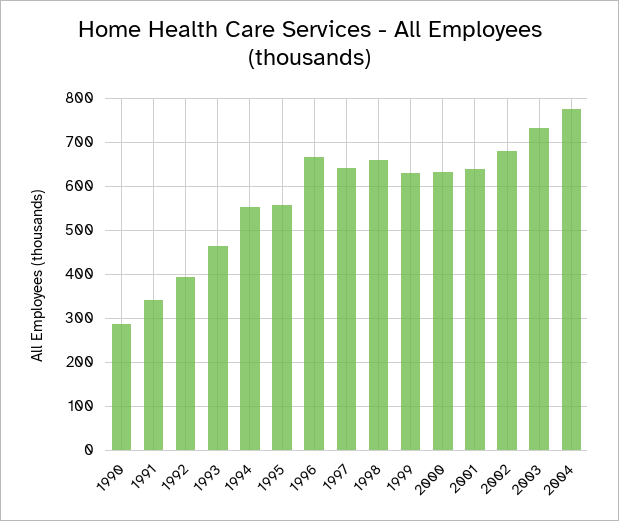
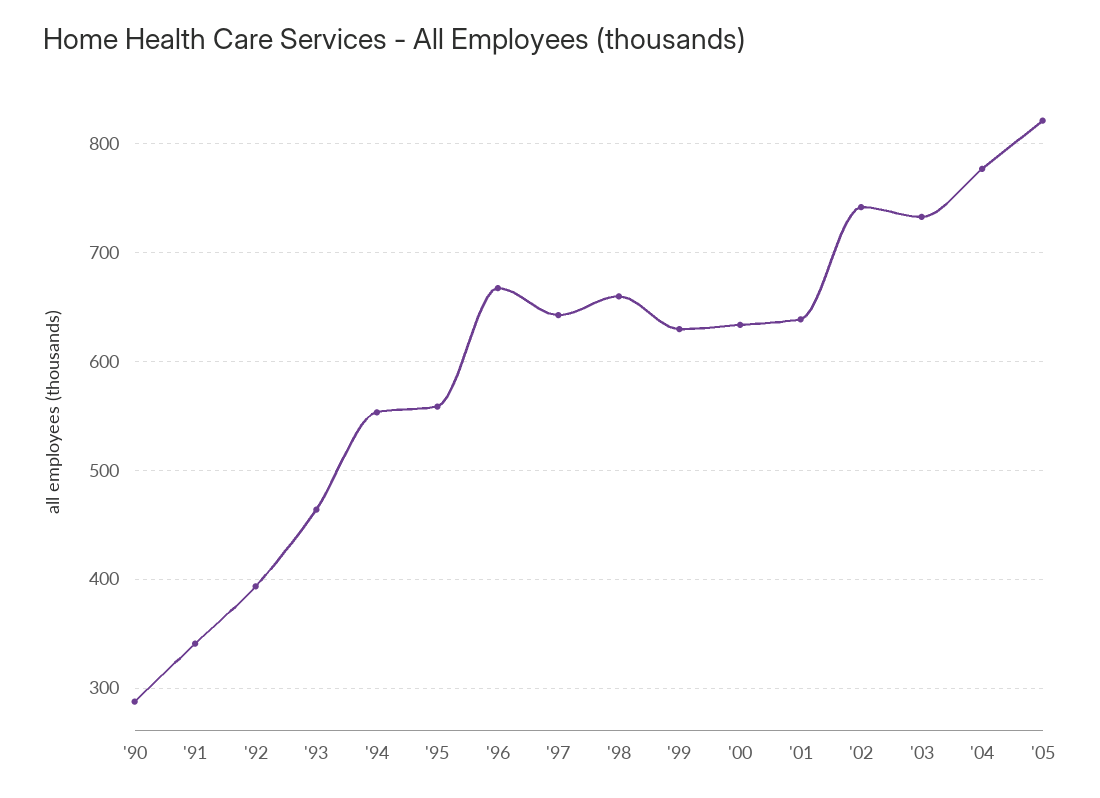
2002: 680 -> 740
'05: none -> 820

